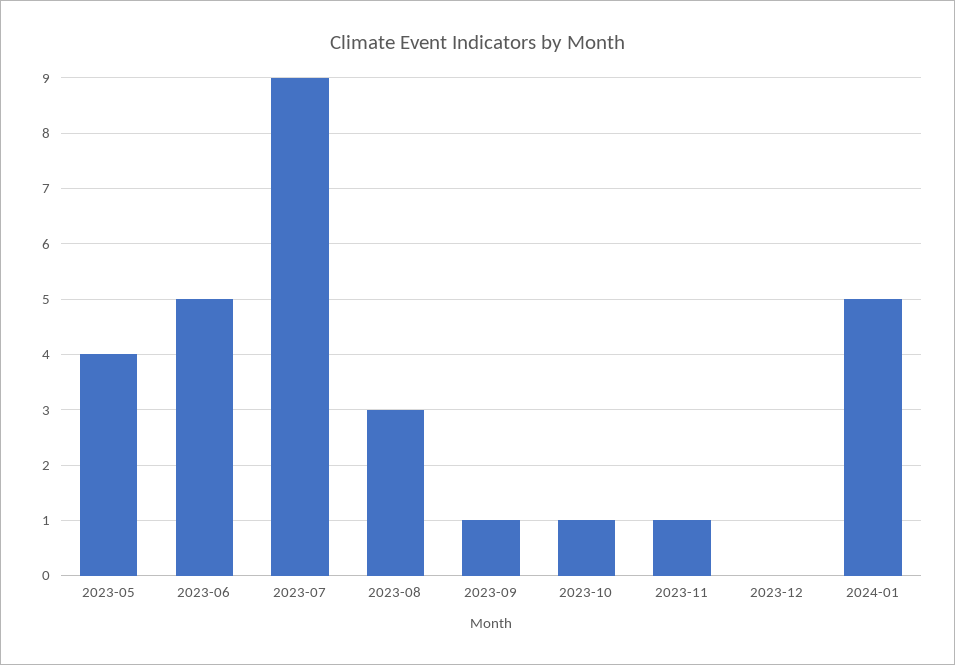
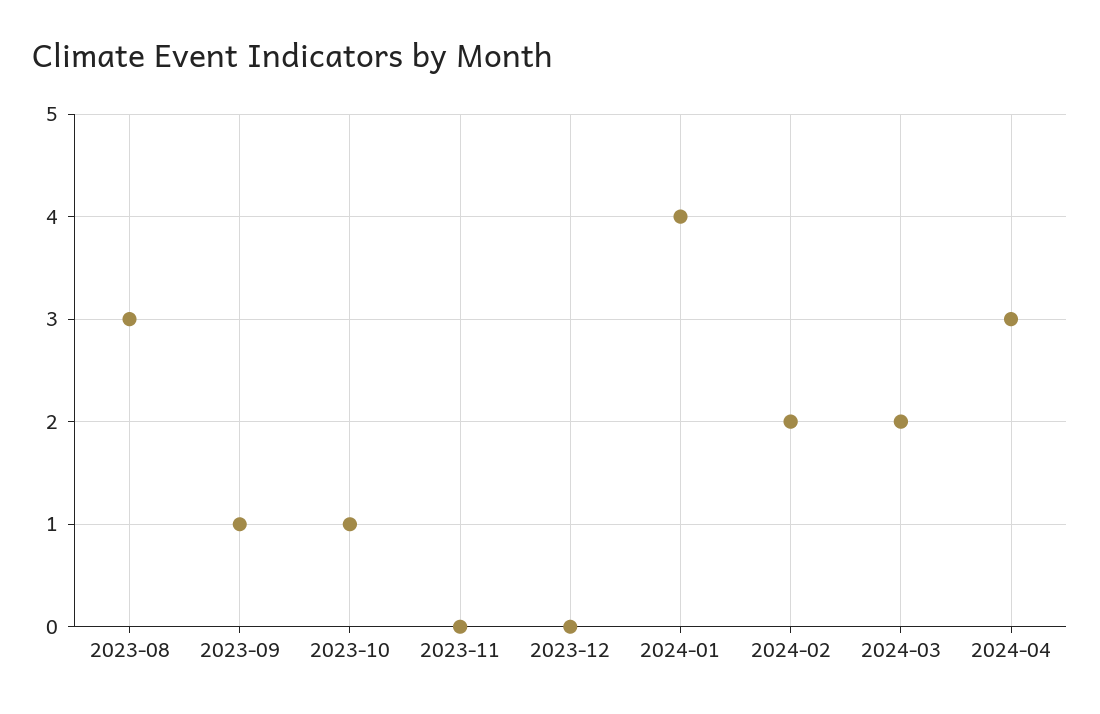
2023-05: 4 -> none
2023-06: 5 -> none
2023-07: 9 -> none
2023-11: 1 -> 0
2024-01: 5 -> 4
2024-02: none -> 2
2024-03: none -> 2
2024-04: none -> 3

